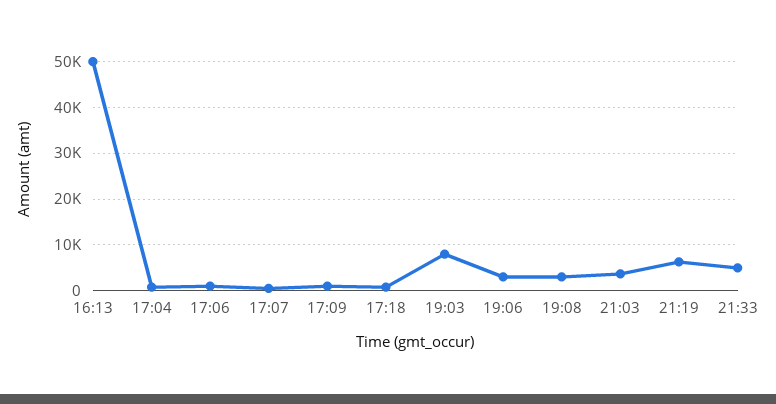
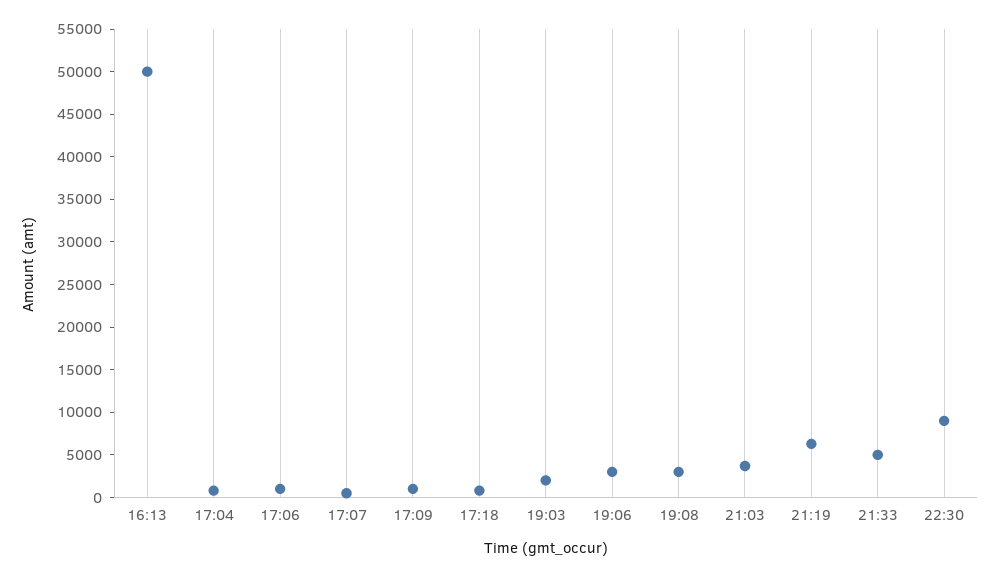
19:03: 8000 -> 2000
22:30: none -> 9000

